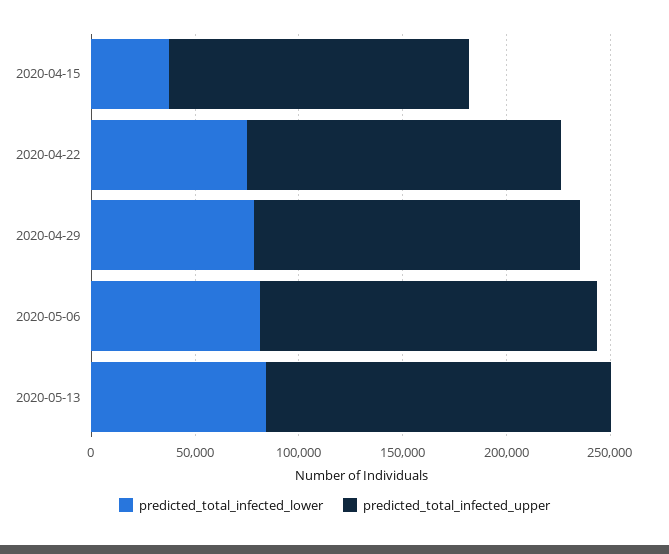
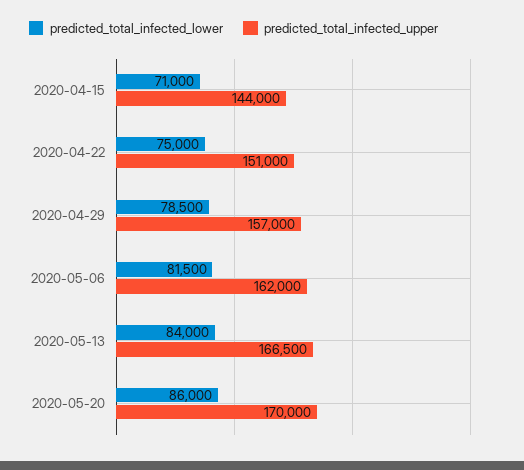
predicted_total_infected_lower, 2020-04-15: 40000 -> 71000
predicted_total_infected_lower, 2020-05-20: none -> 86000
predicted_total_infected_upper, 2020-05-20: none -> 170000

